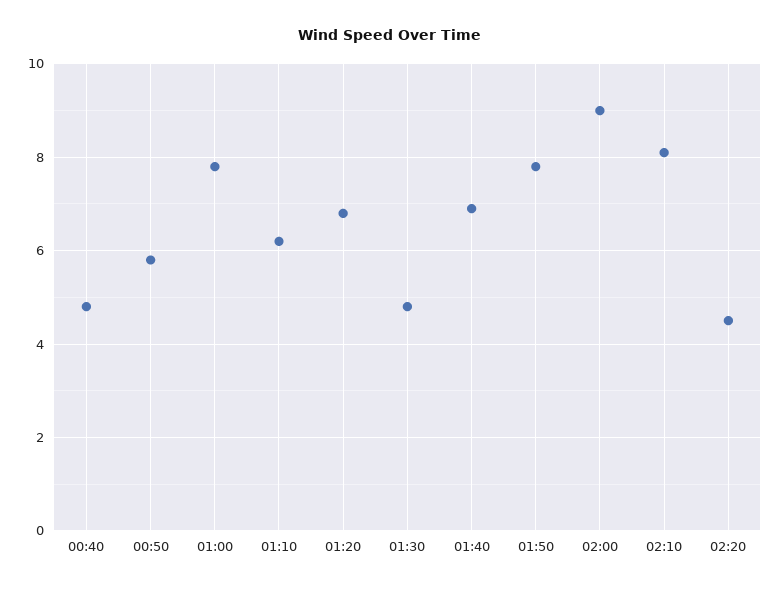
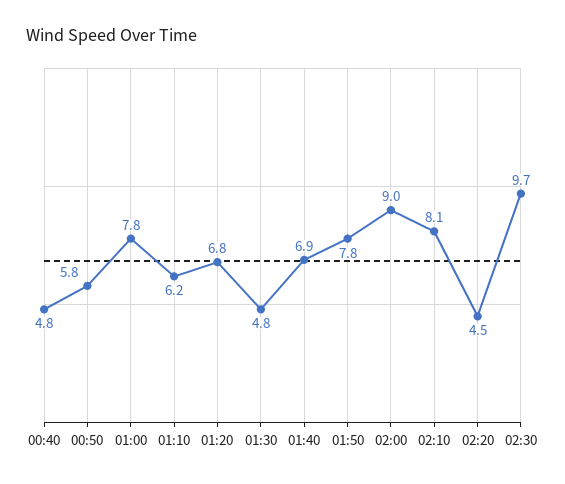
02:30: none -> 9.7

